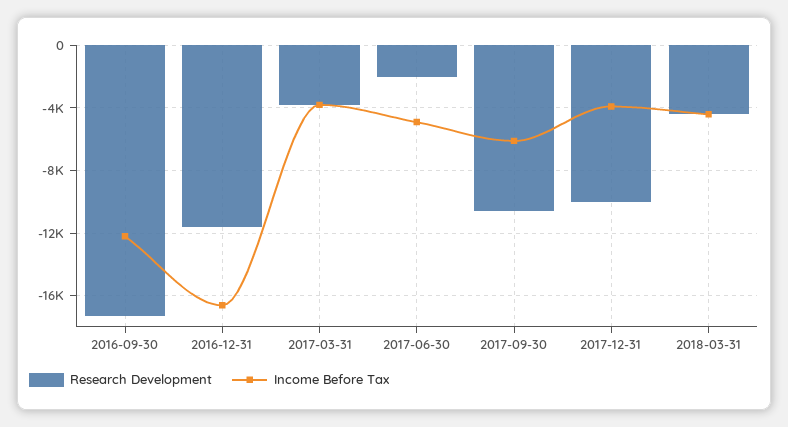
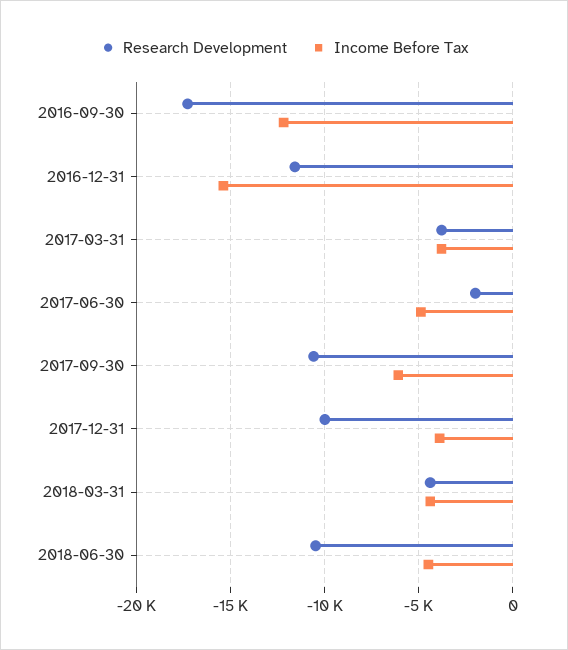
Income Before Tax, 2016-12-31: -16500 -> -15500
Research Development, 2018-06-30: none -> -10500
Income Before Tax, 2018-06-30: none -> -4500

